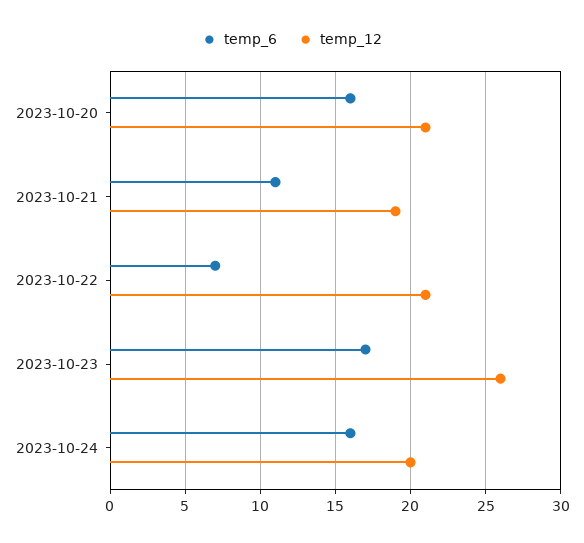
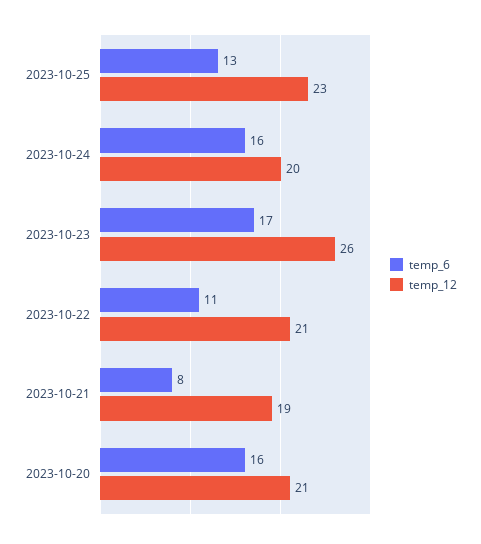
temp_6, 2023-10-21: 11 -> 8
temp_6, 2023-10-22: 7 -> 11
temp_6, 2023-10-25: none -> 13
temp_12, 2023-10-25: none -> 23

